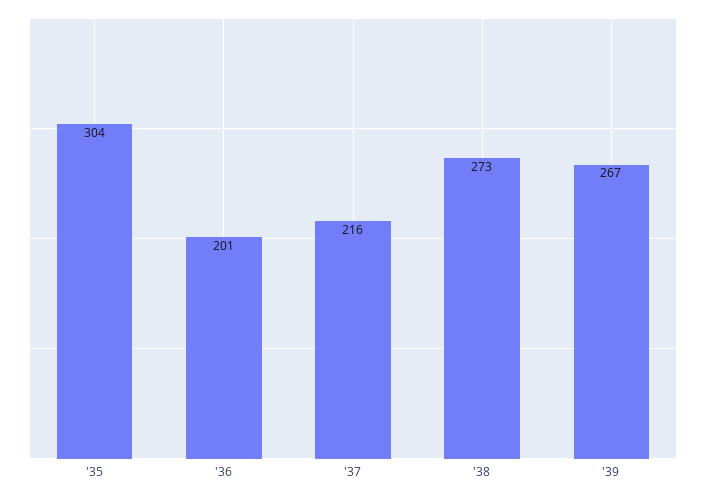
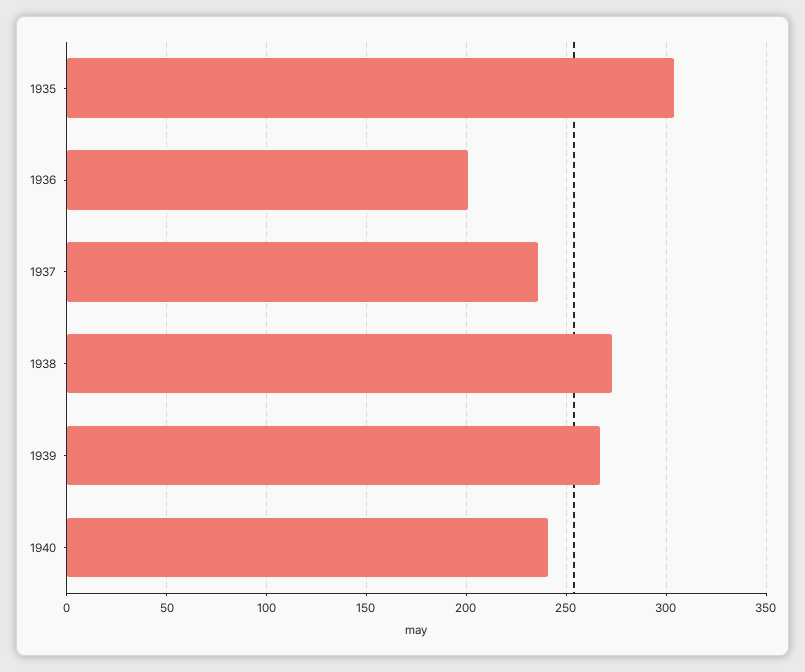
'37: 216 -> 235
1940: none -> 240

